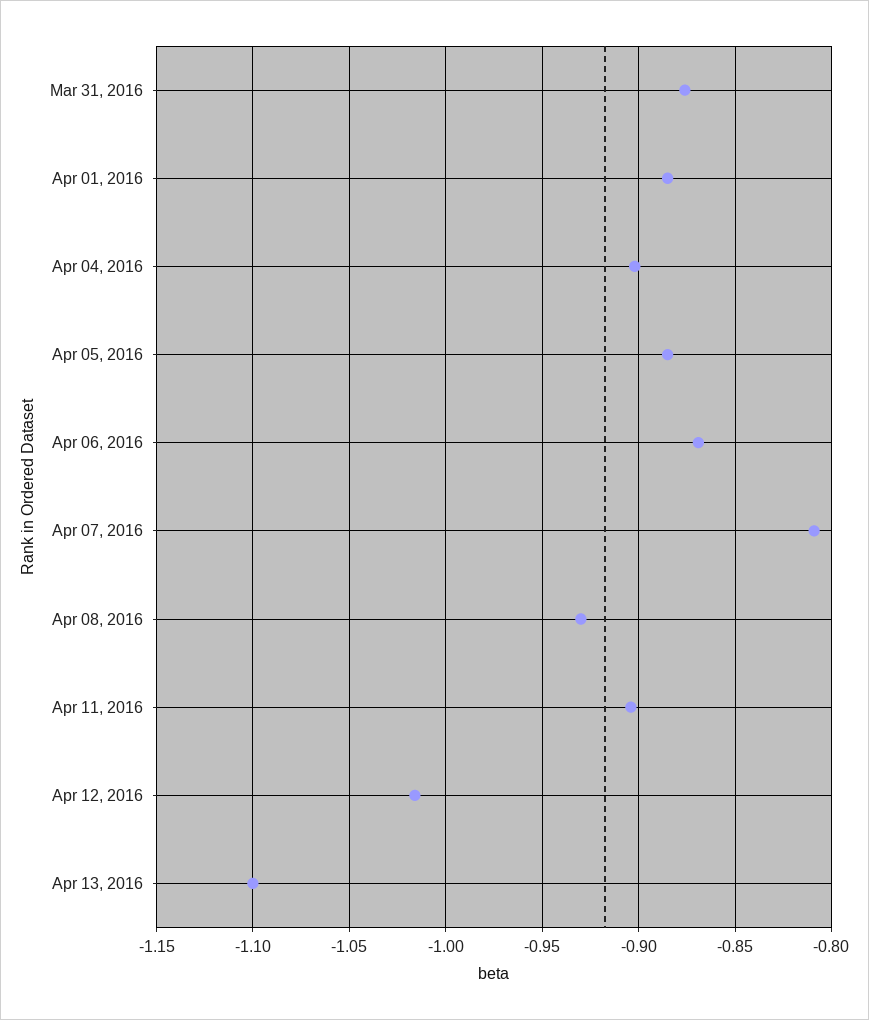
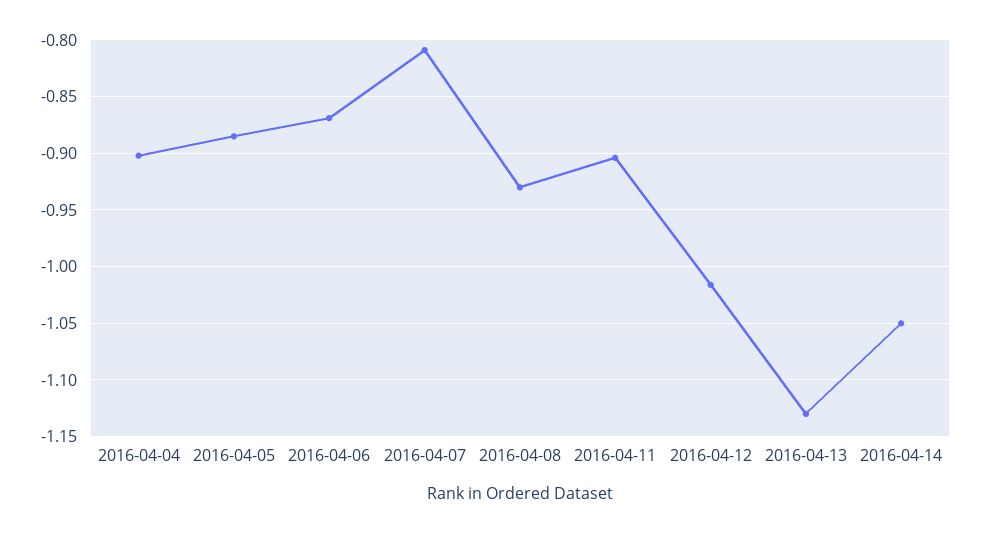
Mar 31, 2016: -0.875 -> none
Apr 01, 2016: -0.885 -> none
Apr 13, 2016: -1.1 -> -1.13
2016-04-14: none -> -1.05

